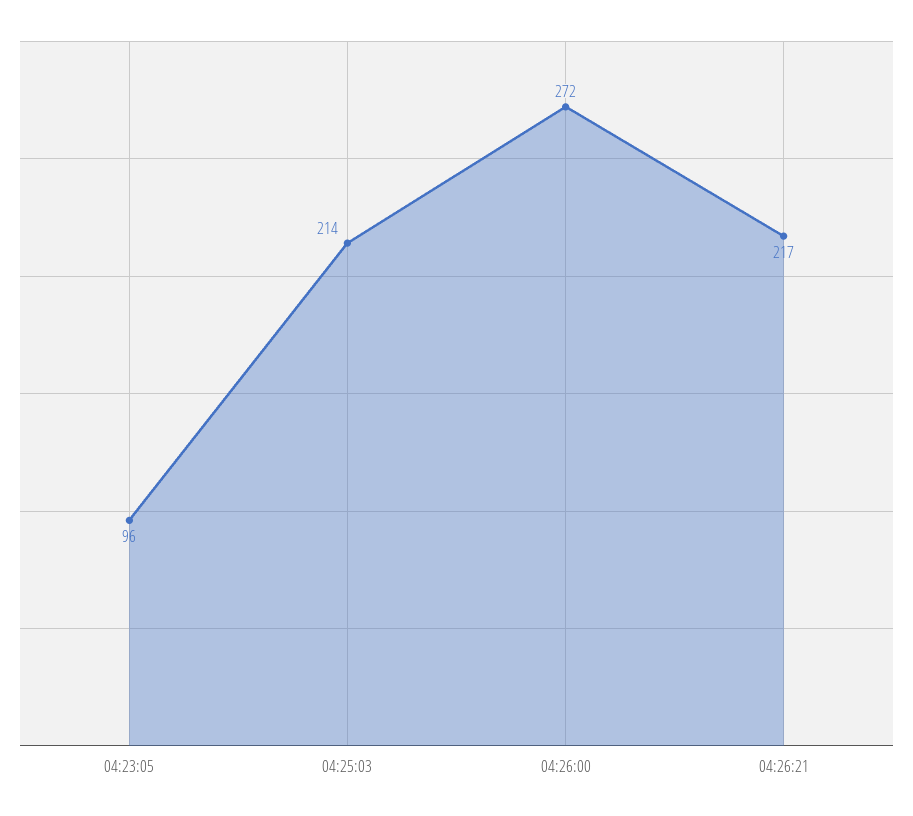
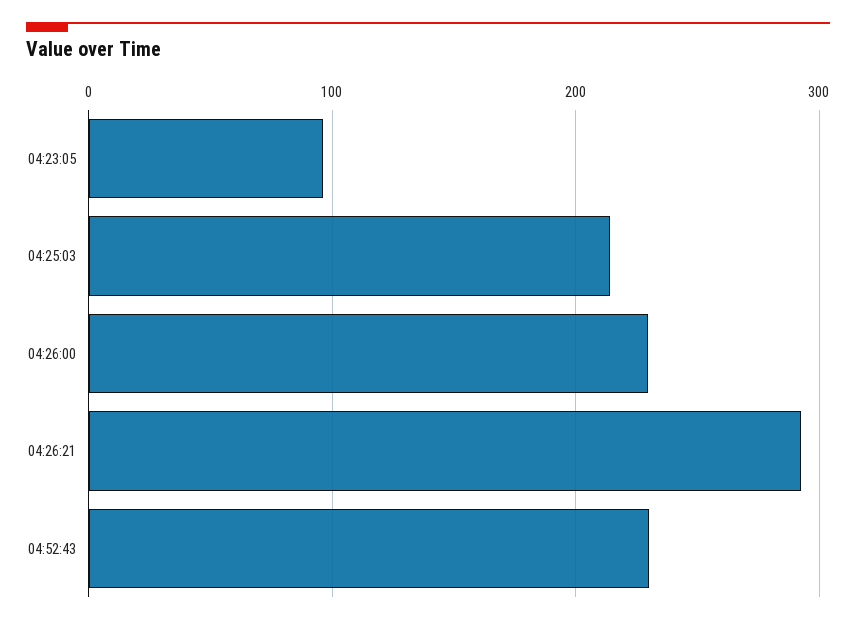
04:26:00: 272 -> 230
04:26:21: 217 -> 290
04:52:43: none -> 230

